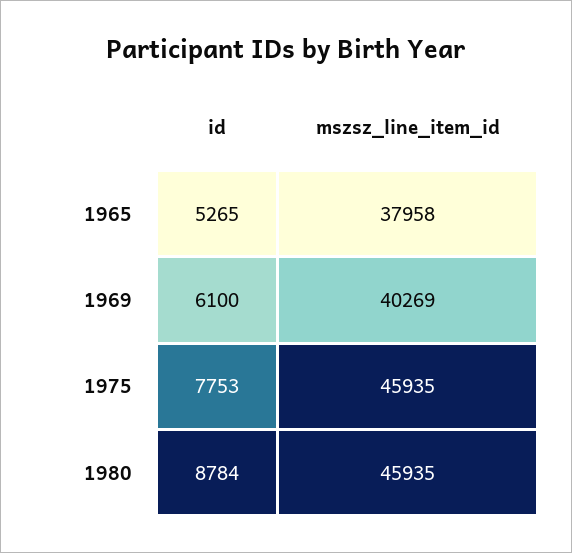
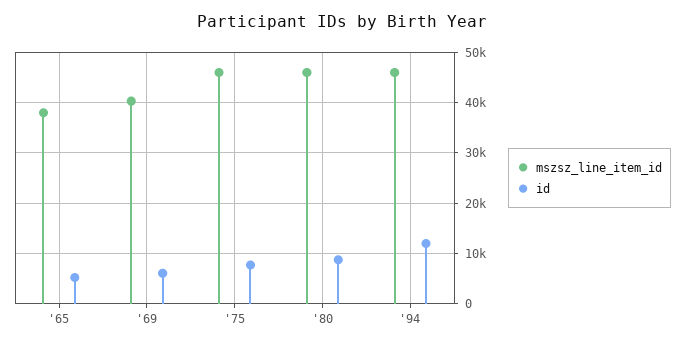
mszsz_line_item_id, '94: none -> 46000
id, '94: none -> 12000

